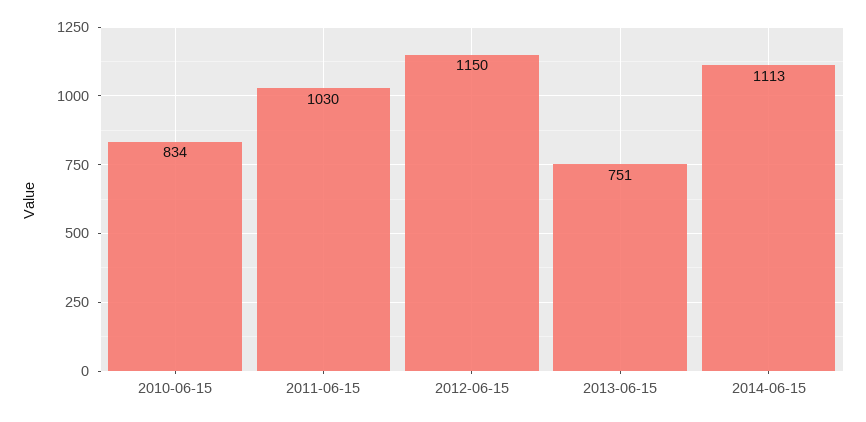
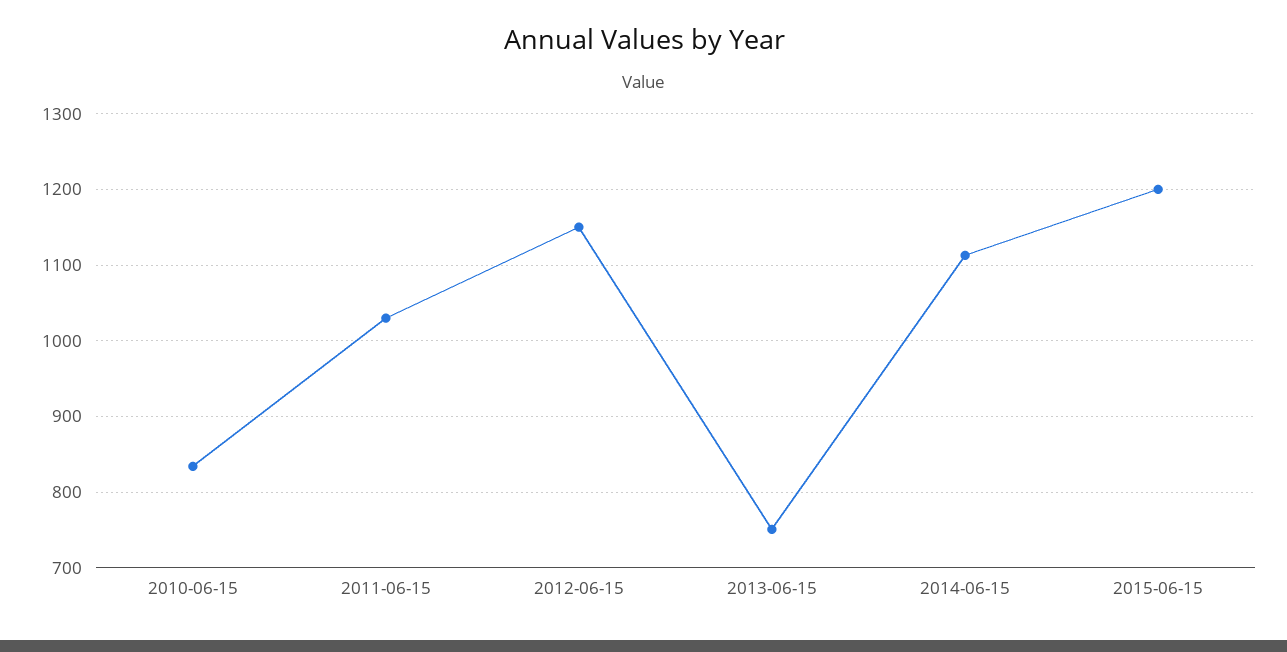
2015-06-15: none -> 1200

